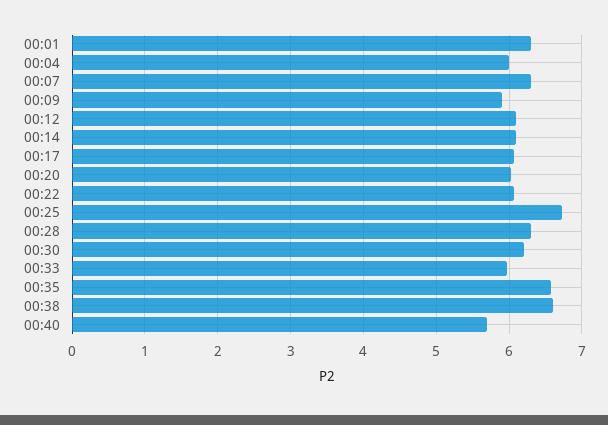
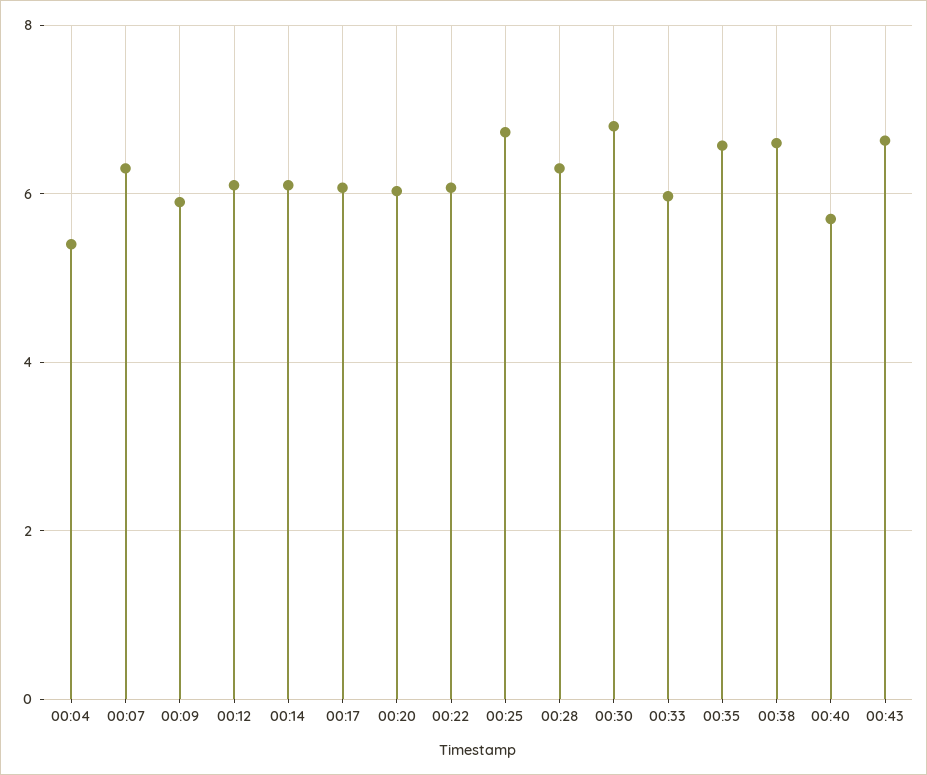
00:01: 6.3 -> none
00:04: 6 -> 5.4
00:30: 6.2 -> 6.8
00:43: none -> 6.6

